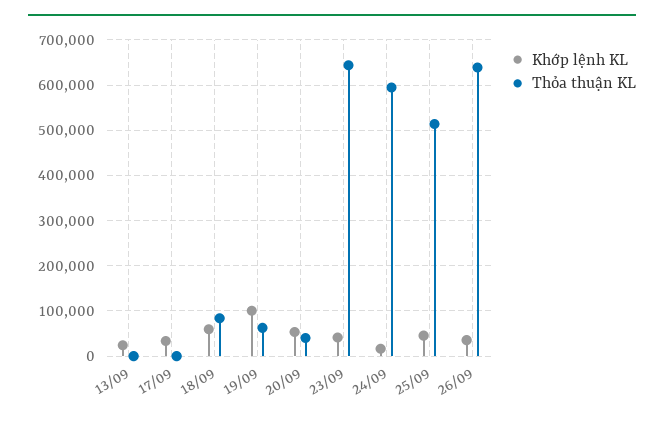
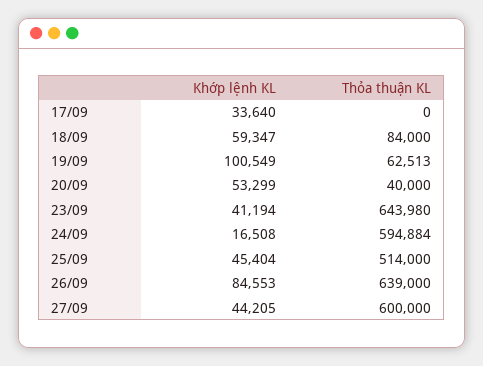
Khớp lệnh KL, 13/09: 20000 -> none
Thỏa thuận KL, 13/09: 0 -> none
Khớp lệnh KL, 26/09: 40000 -> 84553
Khớp lệnh KL, 27/09: none -> 44205
Thỏa thuận KL, 27/09: none -> 600000

